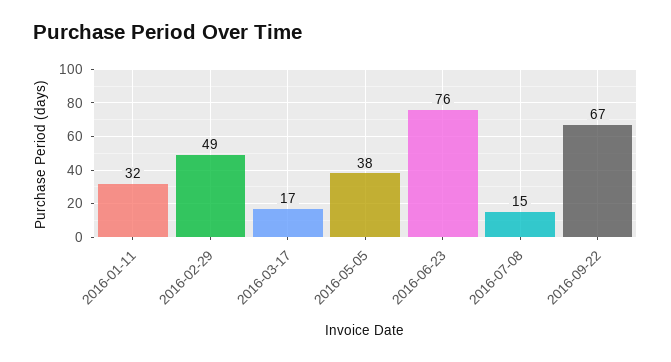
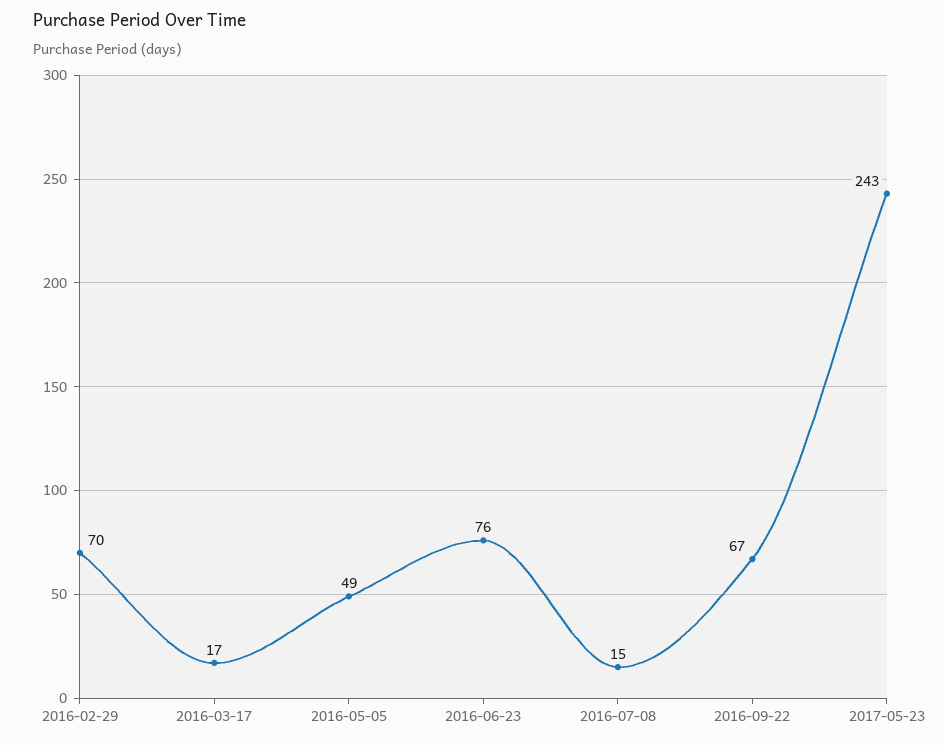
2016-01-11: 32 -> none
2016-02-29: 49 -> 70
2016-05-05: 38 -> 49
2017-05-23: none -> 243

